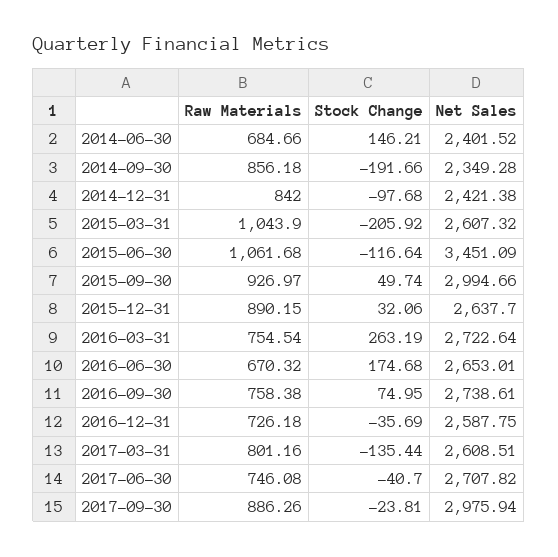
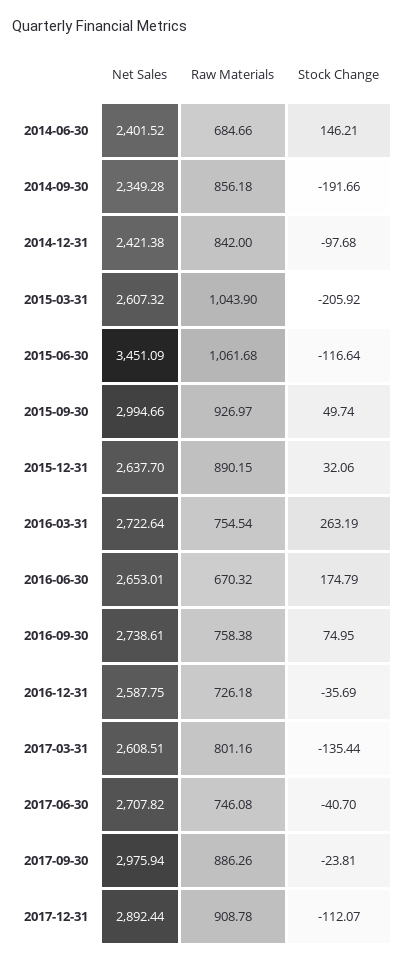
Stock Change, 2016-06-30: 174.68 -> 174.79
Net Sales, 2017-12-31: none -> 2892.44
Raw Materials, 2017-12-31: none -> 908.78
Stock Change, 2017-12-31: none -> -112.07

